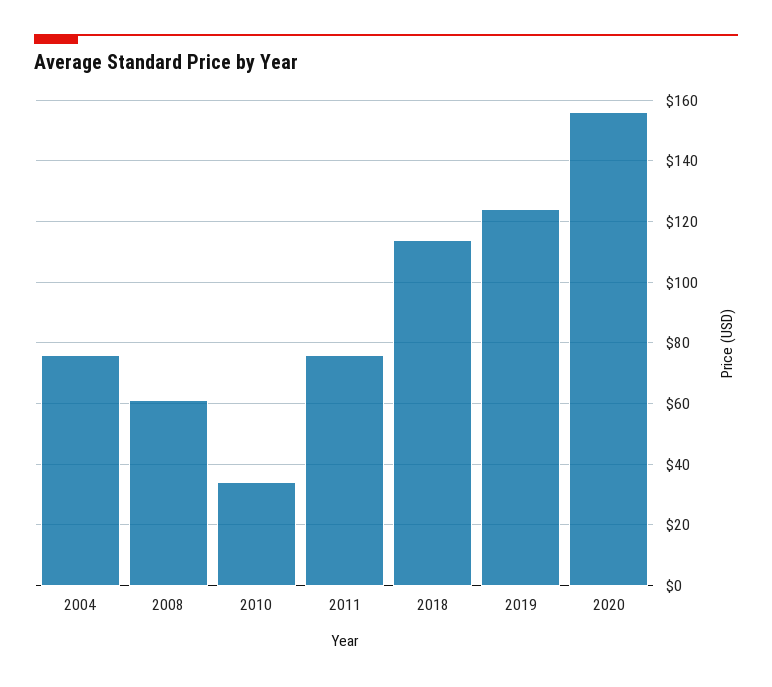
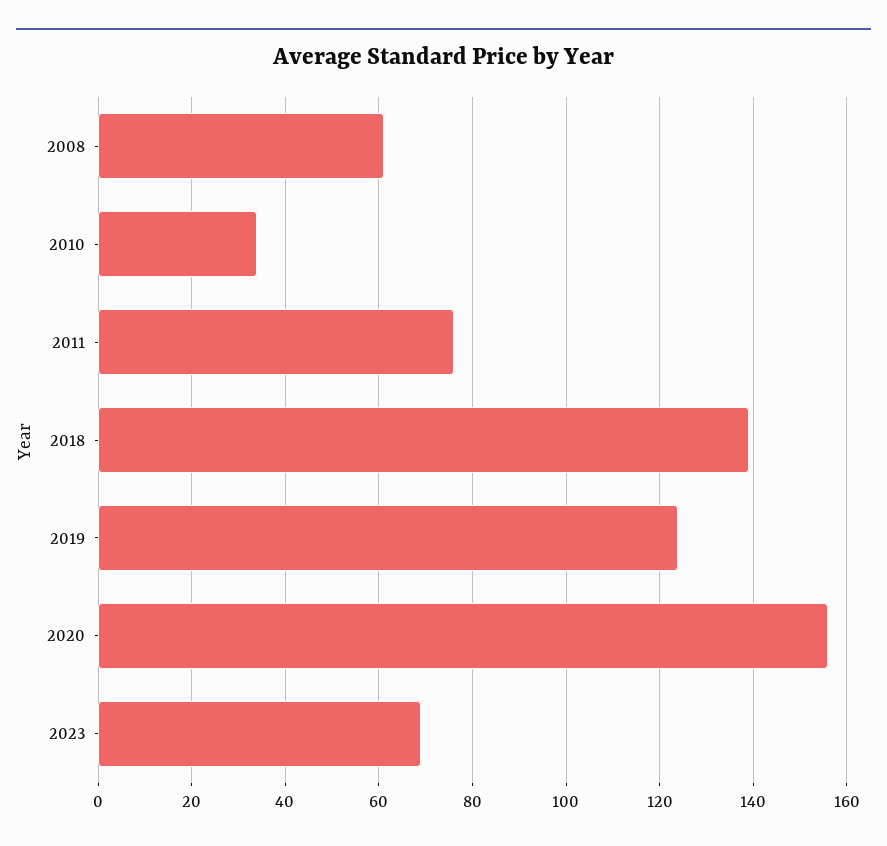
2004: 75 -> none
2018: 115 -> 140
2023: none -> 70

